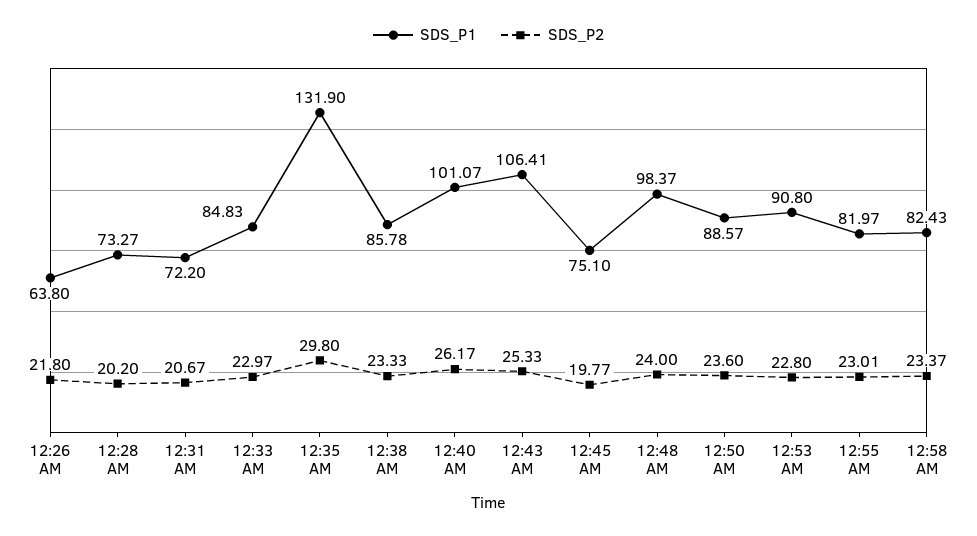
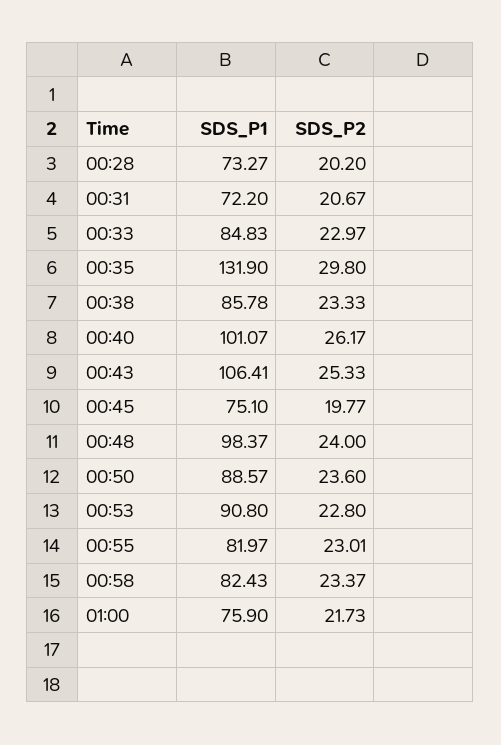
SDS_P1, 12:26 AM: 63.8 -> none
SDS_P2, 12:26 AM: 21.8 -> none
SDS_P1, 01:00: none -> 75.9
SDS_P2, 01:00: none -> 21.73

